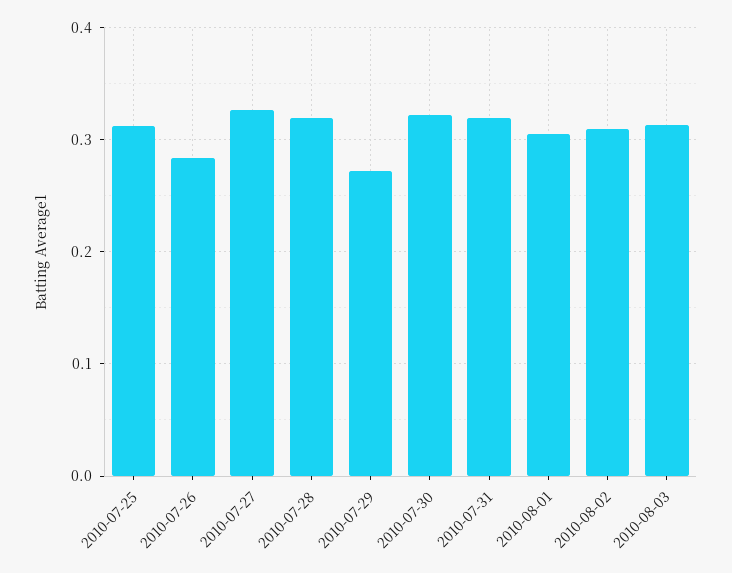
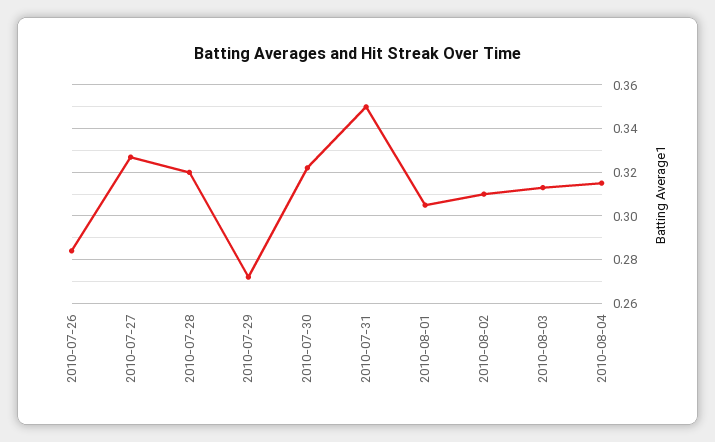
2010-07-25: 0.31 -> none
2010-07-31: 0.32 -> 0.35
2010-08-04: none -> 0.315

